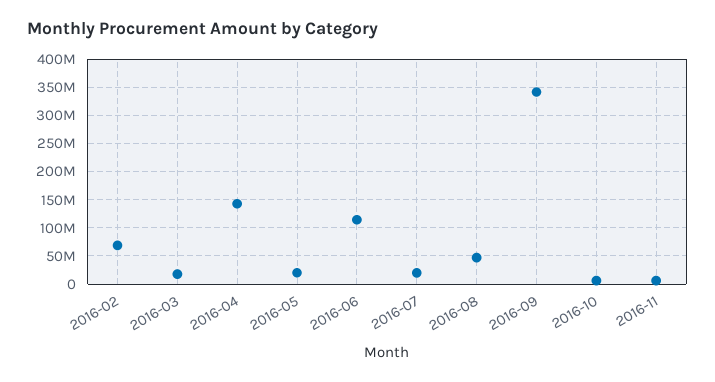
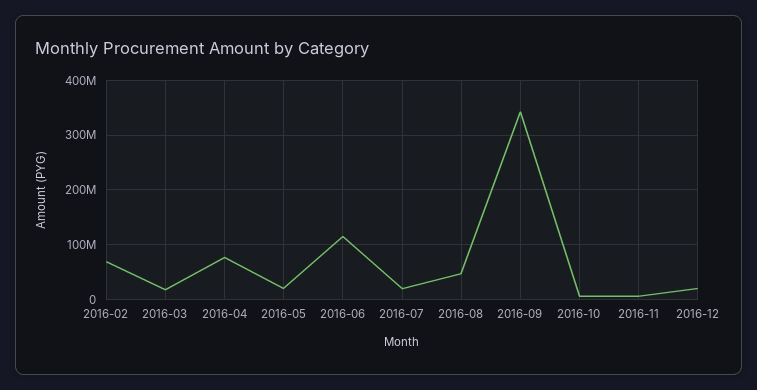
2016-04: 150000000 -> 80000000
2016-12: none -> 20000000

